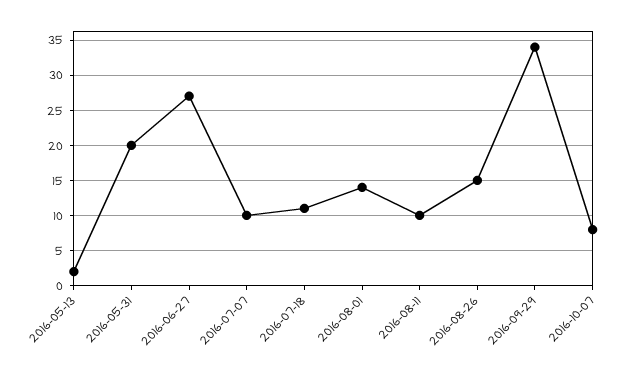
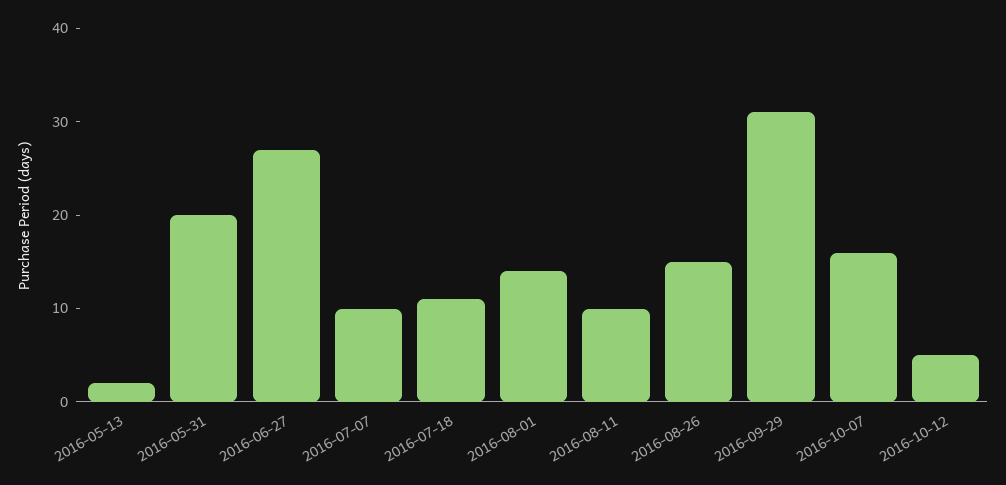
2016-09-29: 34 -> 31
2016-10-07: 8 -> 16
2016-10-12: none -> 5

